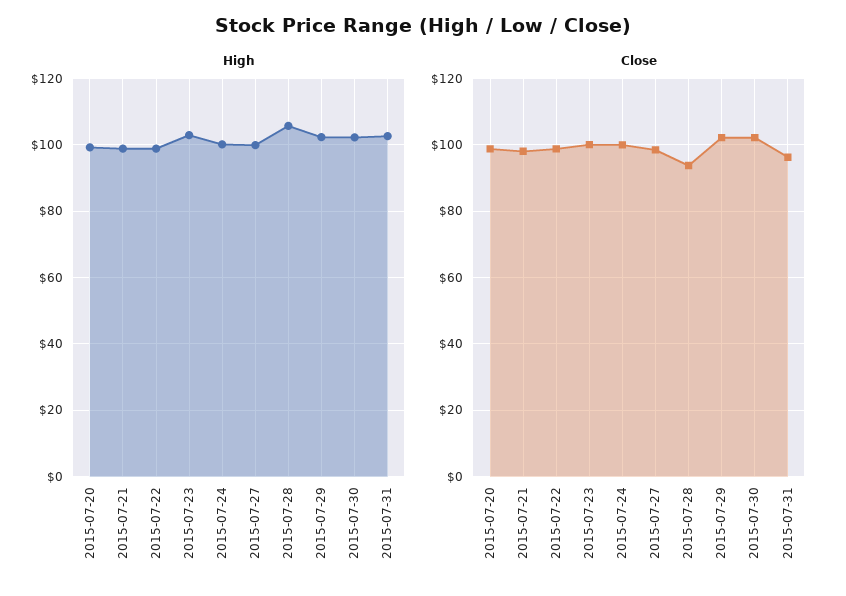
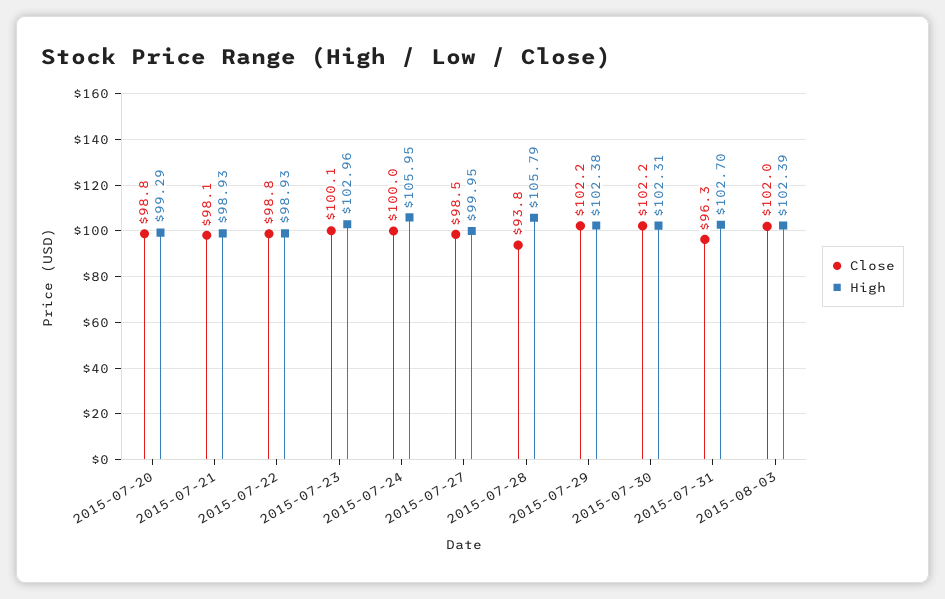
High, 2015-07-24: 100 -> 105.95
Close, 2015-08-03: none -> 102
High, 2015-08-03: none -> 102.39

